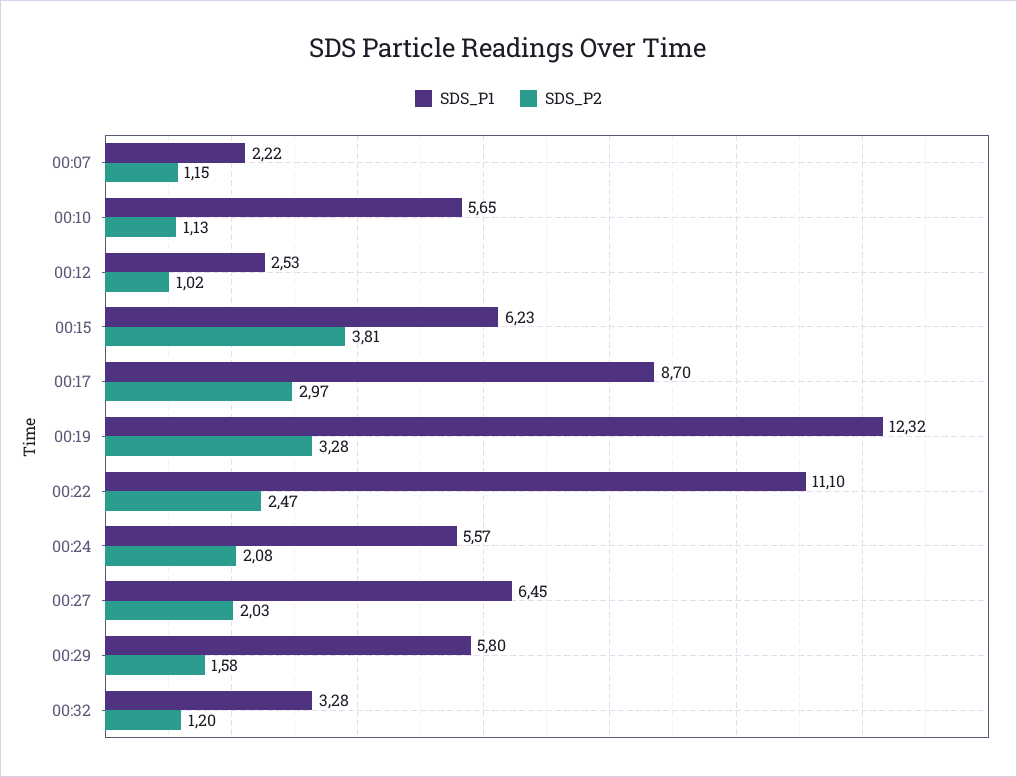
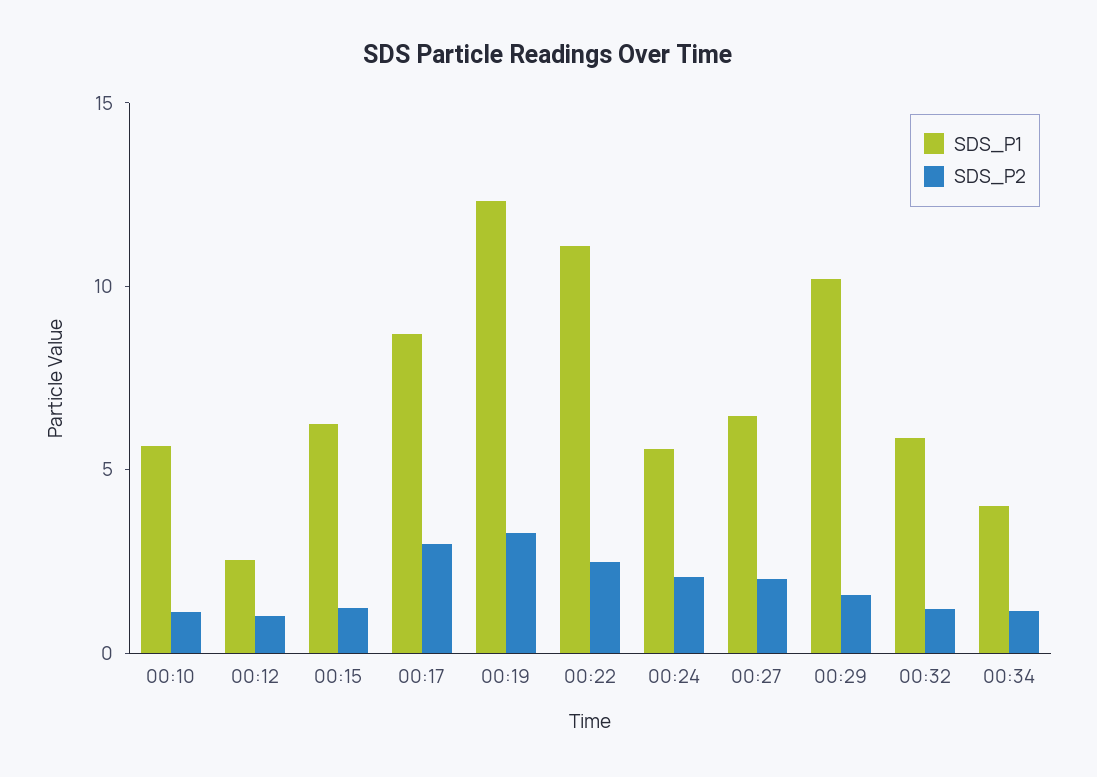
SDS_P1, 00:07: 2.22 -> none
SDS_P2, 00:07: 1.15 -> none
SDS_P2, 00:15: 3.81 -> 1
SDS_P1, 00:29: 5.8 -> 10
SDS_P1, 00:32: 3.28 -> 6
SDS_P1, 00:34: none -> 4
SDS_P2, 00:34: none -> 1

